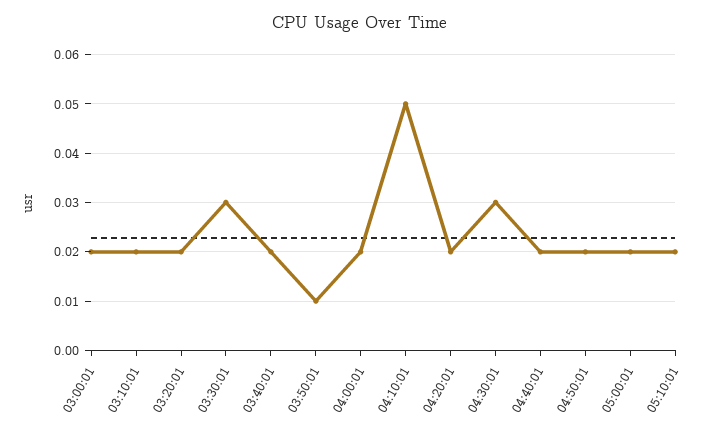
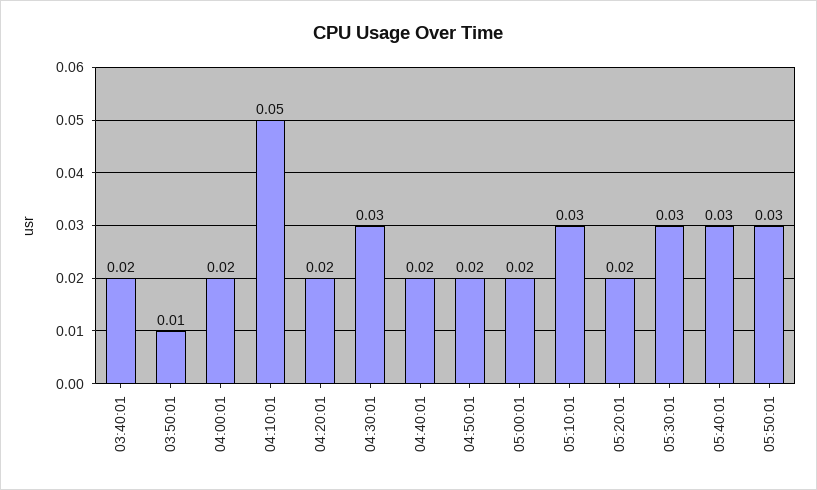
03:00:01: 0.02 -> none
03:10:01: 0.02 -> none
03:20:01: 0.02 -> none
03:30:01: 0.03 -> none
05:10:01: 0.02 -> 0.03
05:20:01: none -> 0.02
05:30:01: none -> 0.03
05:40:01: none -> 0.03
05:50:01: none -> 0.03

